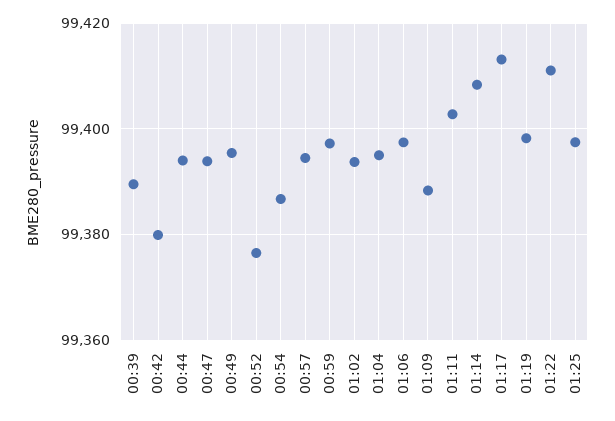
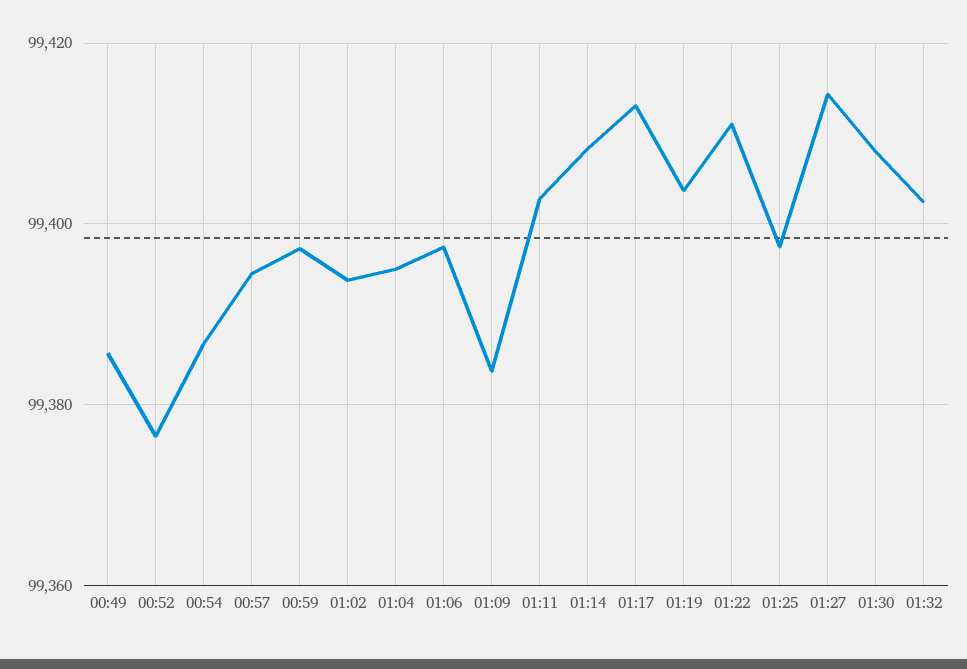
00:39: 99390 -> none
00:42: 99380 -> none
00:44: 99394 -> none
00:47: 99394 -> none
00:49: 99396 -> 99386
01:09: 99388 -> 99384
01:19: 99398 -> 99404
01:27: none -> 99414
01:30: none -> 99408
01:32: none -> 99402

